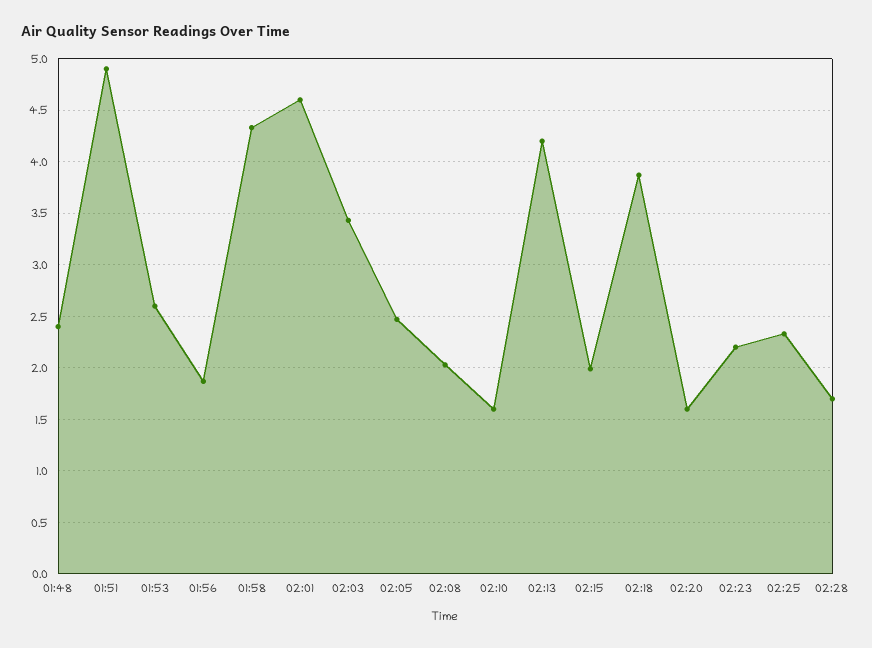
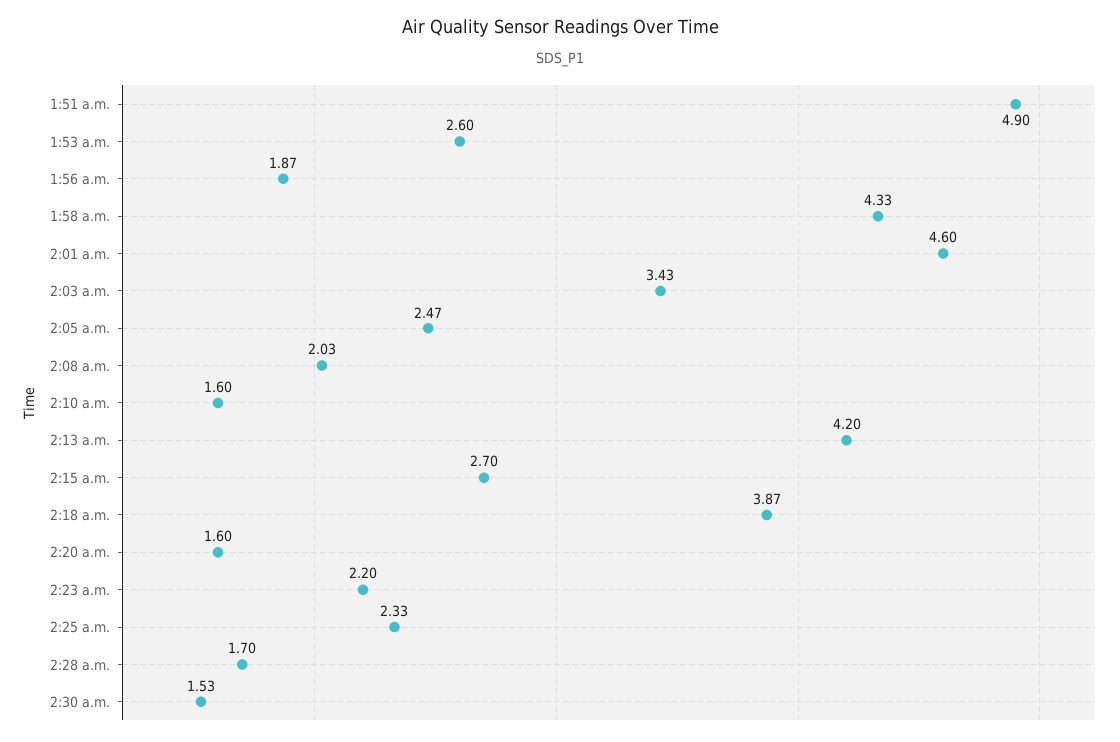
01:48: 2.4 -> none
02:15: 2 -> 2.7
2:30 a.m.: none -> 1.53

